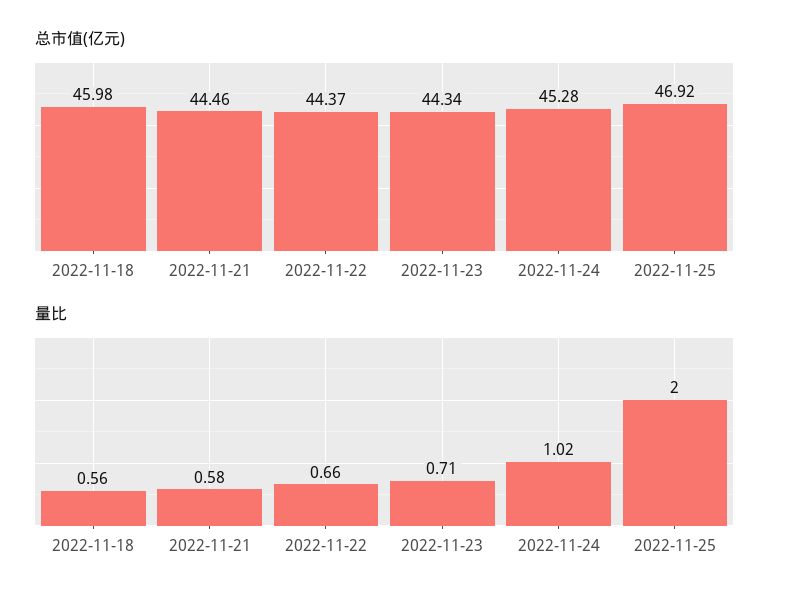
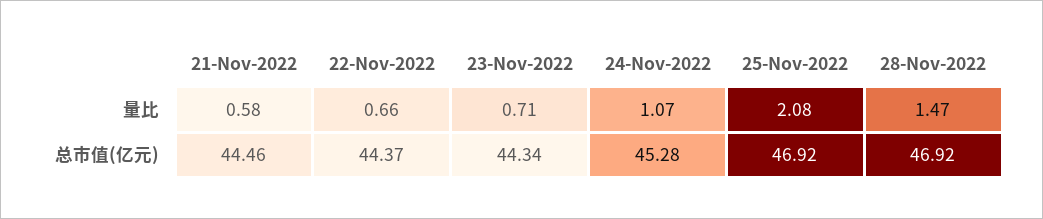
总市值(亿元), 2022-11-18: 45.98 -> none
量比, 2022-11-18: 0.56 -> none
量比, 2022-11-24: 1.02 -> 1.07
量比, 2022-11-25: 2 -> 2.08
量比, 28-Nov-2022: none -> 1.47
总市值(亿元), 28-Nov-2022: none -> 46.92

